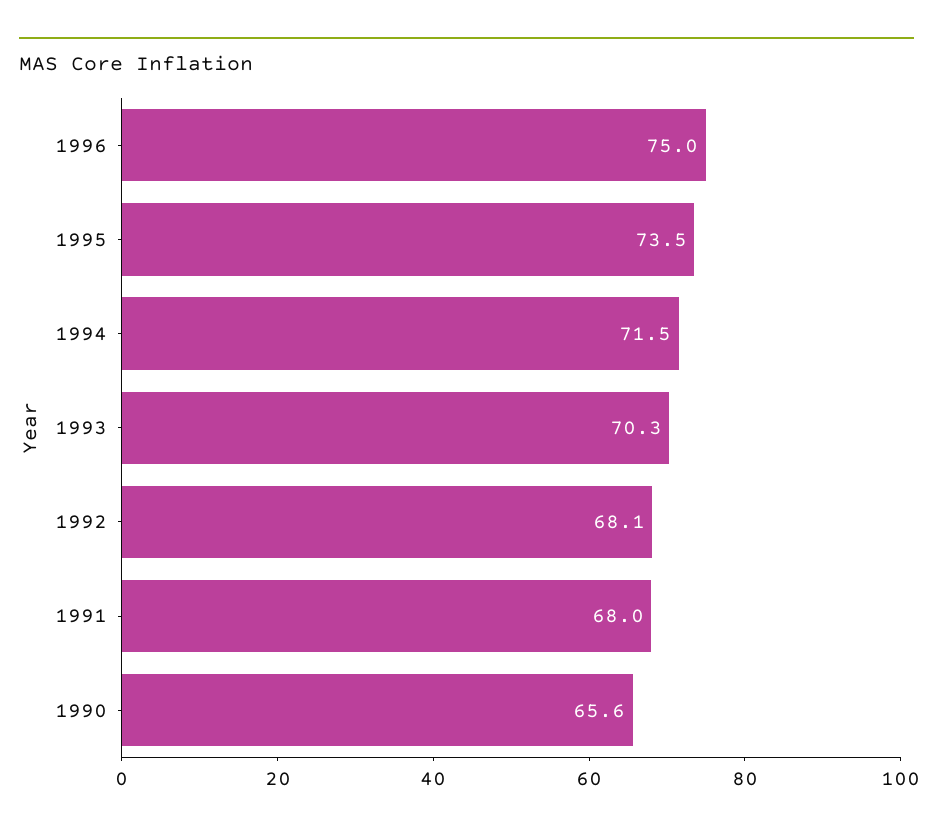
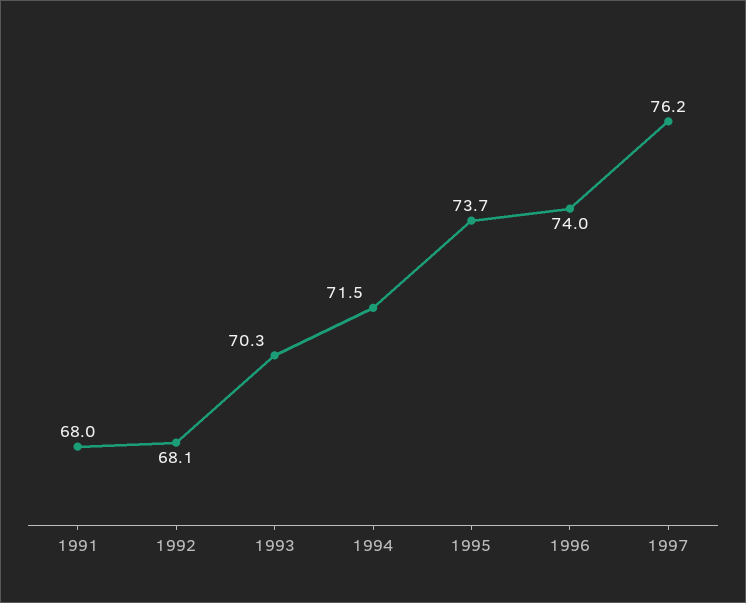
1996: 75 -> 74
1995: 73.5 -> 73.7
1990: 65.6 -> none
1997: none -> 76.2

